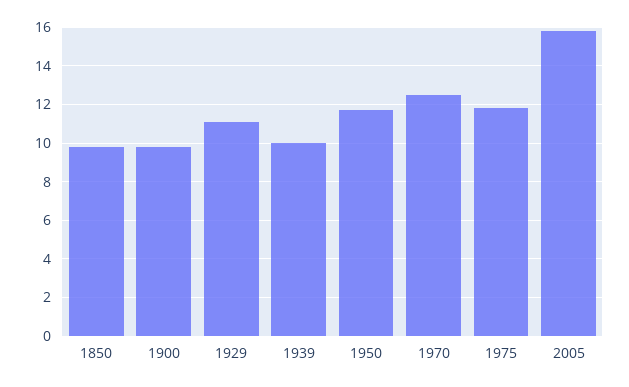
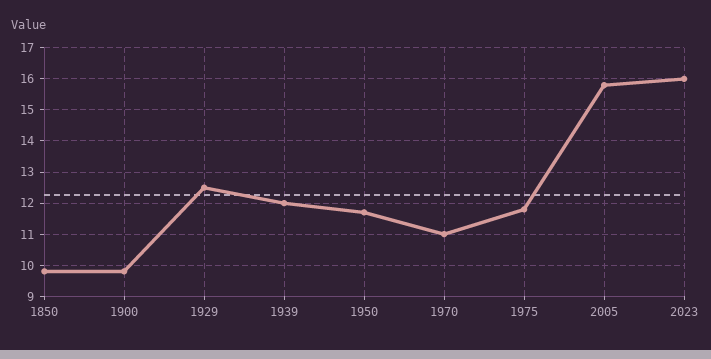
1929: 11 -> 12.5
1939: 10 -> 12
1970: 12.5 -> 11
2023: none -> 16

